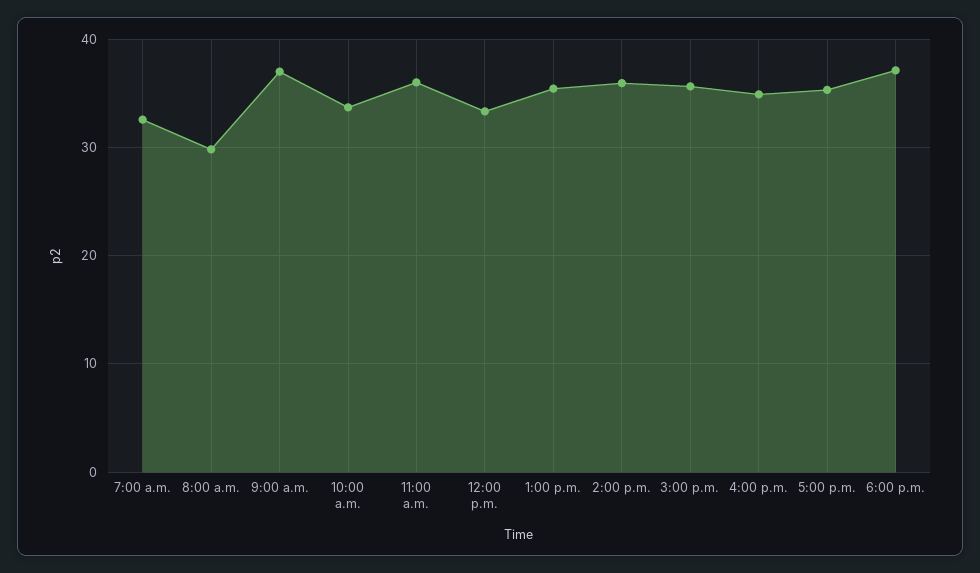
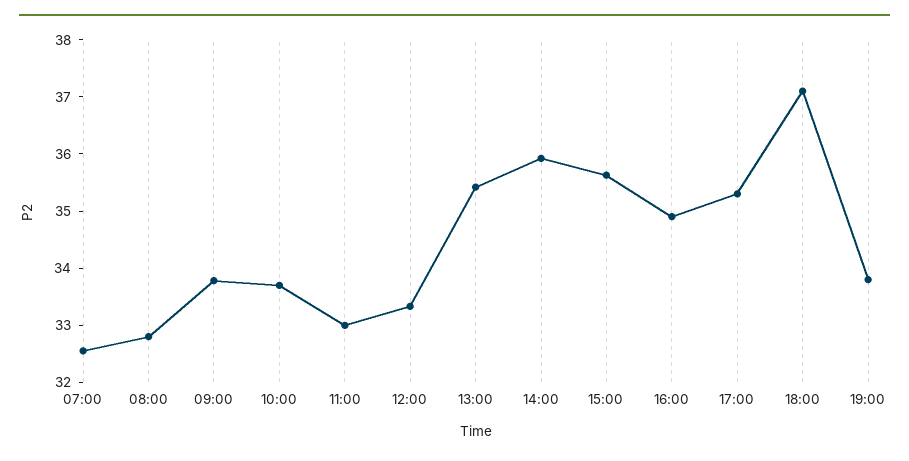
8:00 a.m.: 30 -> 32.8
9:00 a.m.: 37 -> 33.8
11:00 a.m.: 36 -> 33
19:00: none -> 33.8

